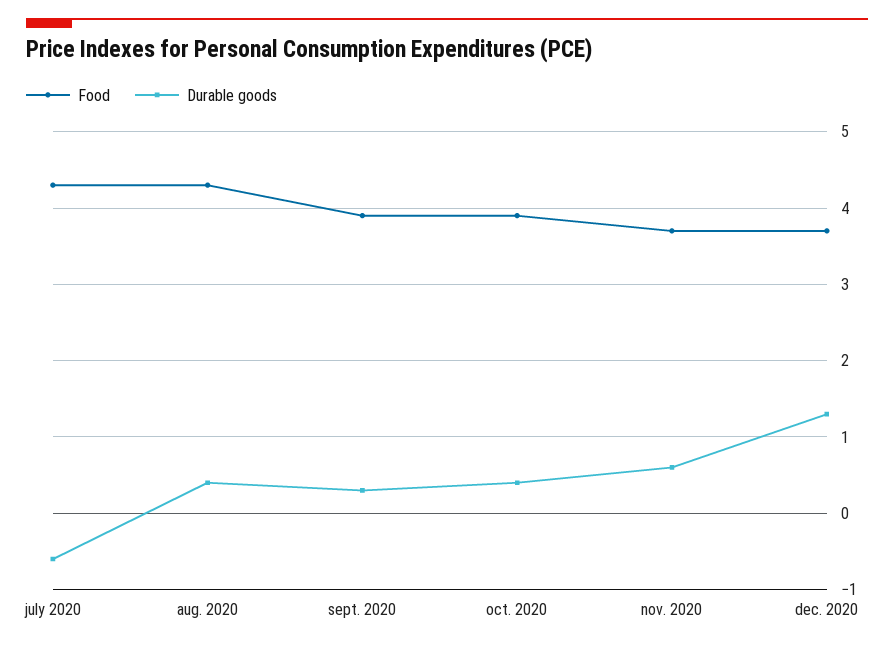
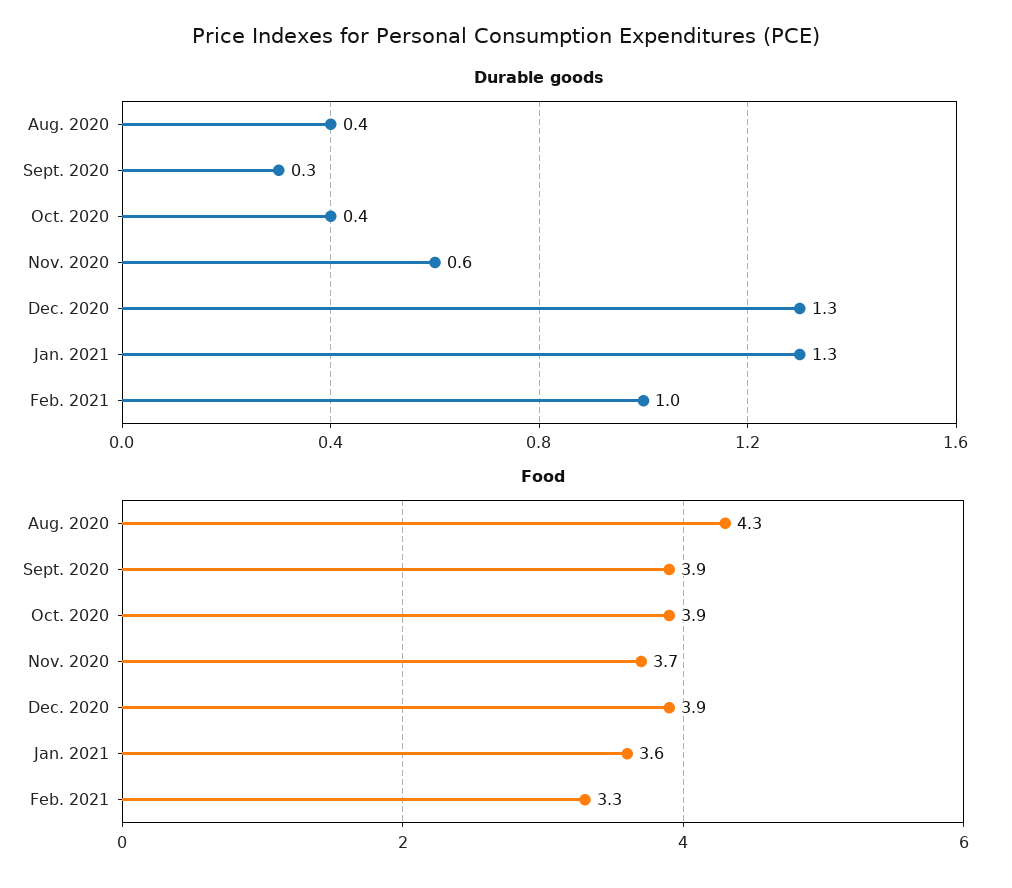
Food, july 2020: 4.3 -> none
Durable goods, july 2020: -0.6 -> none
Food, dec. 2020: 3.7 -> 3.9
Durable goods, Jan. 2021: none -> 1.3
Durable goods, Feb. 2021: none -> 1
Food, Jan. 2021: none -> 3.6
Food, Feb. 2021: none -> 3.3

